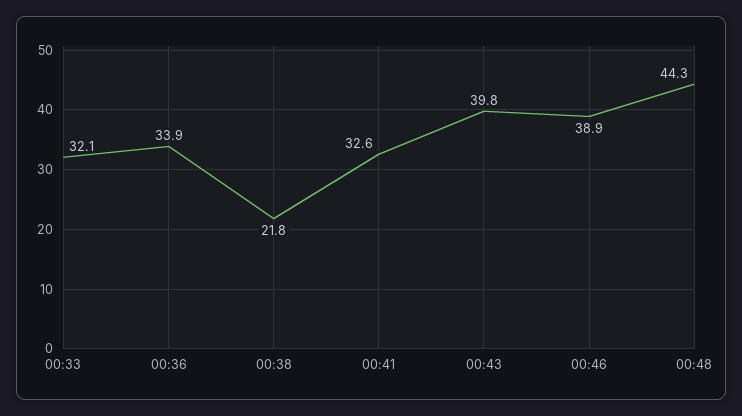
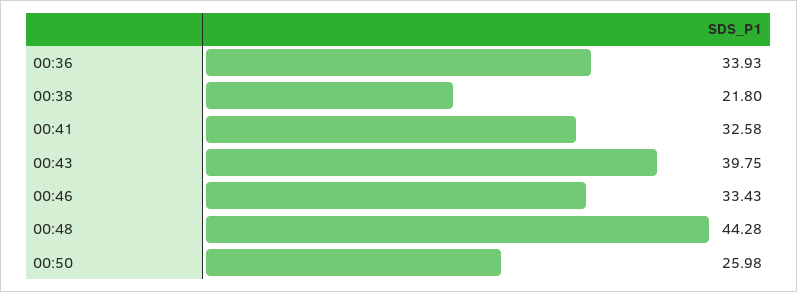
00:33: 32.1 -> none
00:46: 38.9 -> 33.43
00:50: none -> 25.98

